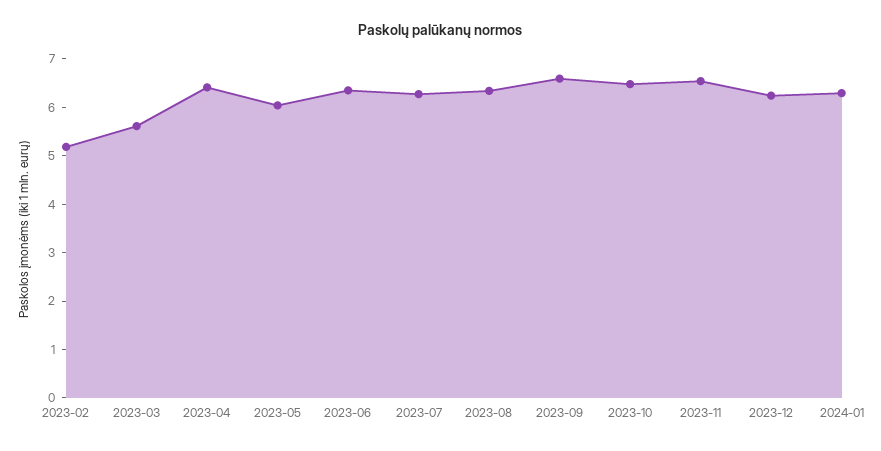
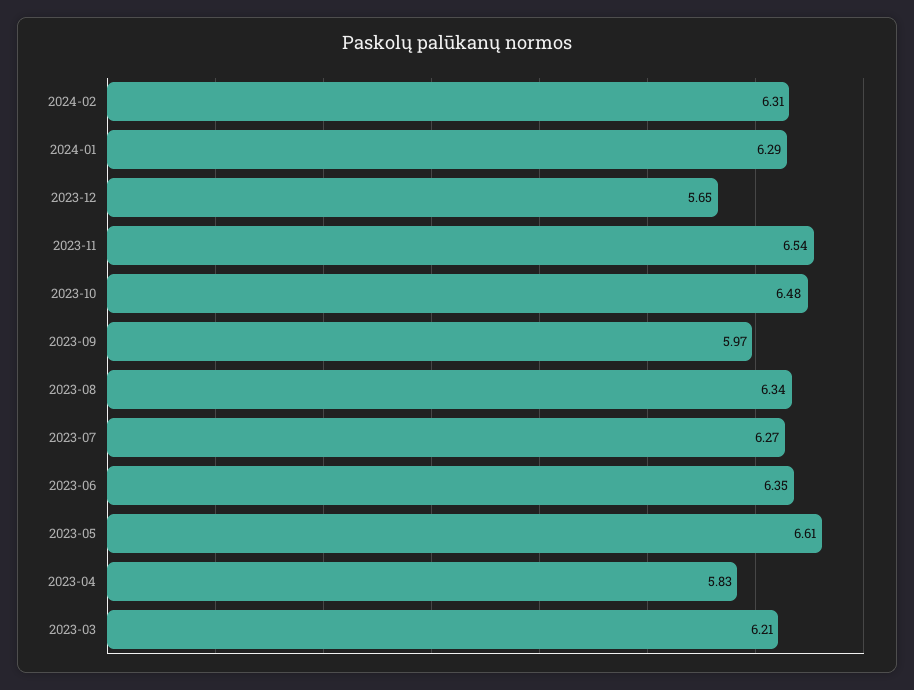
2023-02: 5.2 -> none
2023-03: 5.6 -> 6.21
2023-04: 6.4 -> 5.83
2023-05: 6 -> 6.61
2023-09: 6.6 -> 5.97
2023-12: 6.2 -> 5.65
2024-02: none -> 6.31

